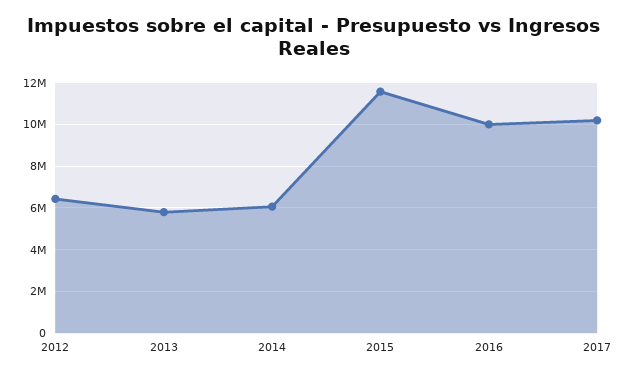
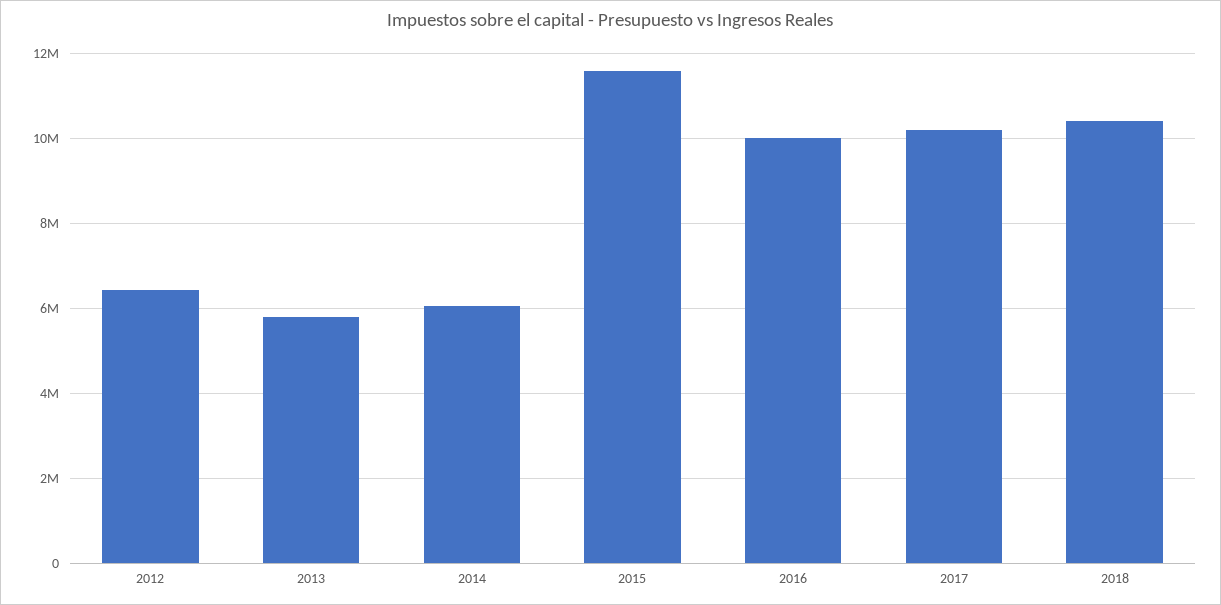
2018: none -> 10400000

